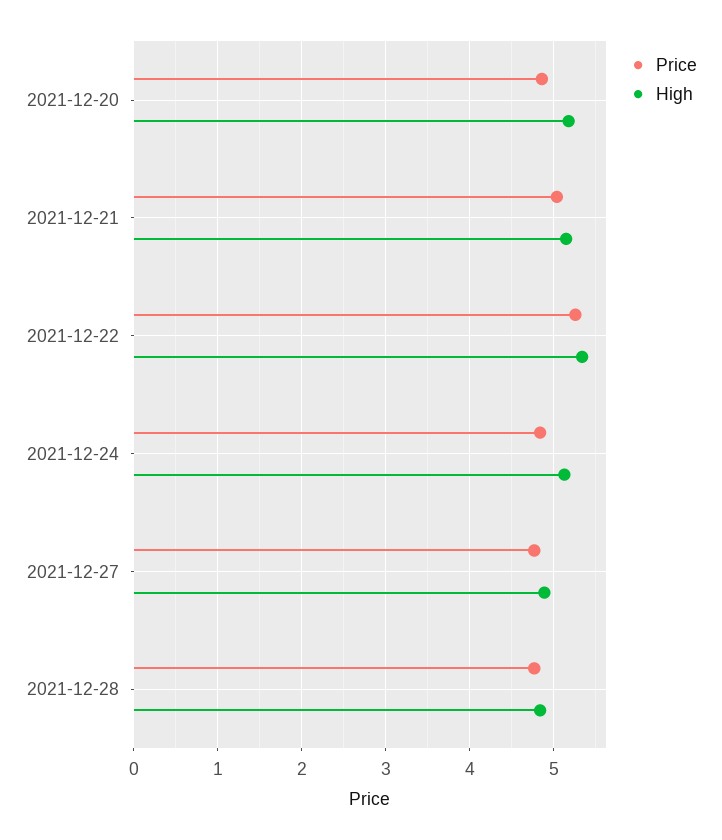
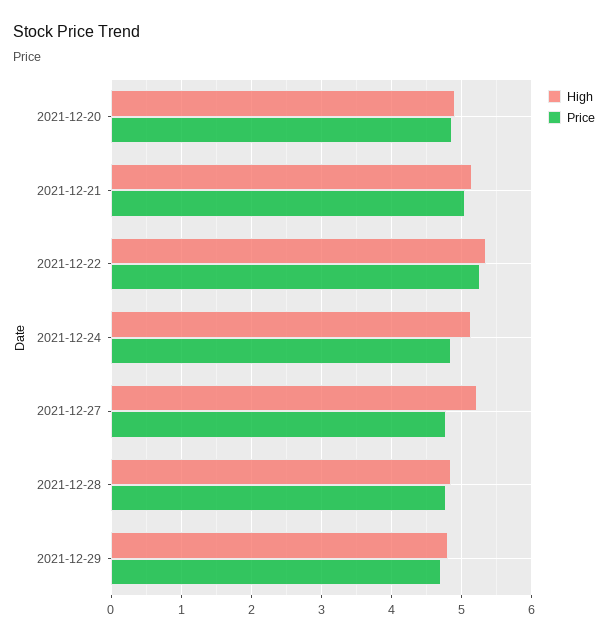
High, 2021-12-20: 5.2 -> 4.9
High, 2021-12-27: 4.9 -> 5.2
High, 2021-12-29: none -> 4.8
Price, 2021-12-29: none -> 4.7

